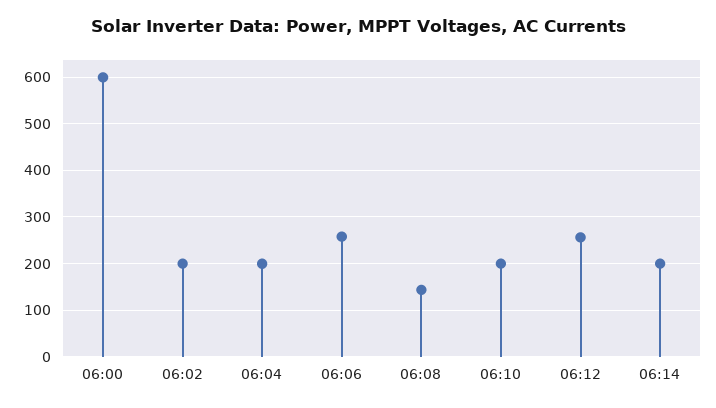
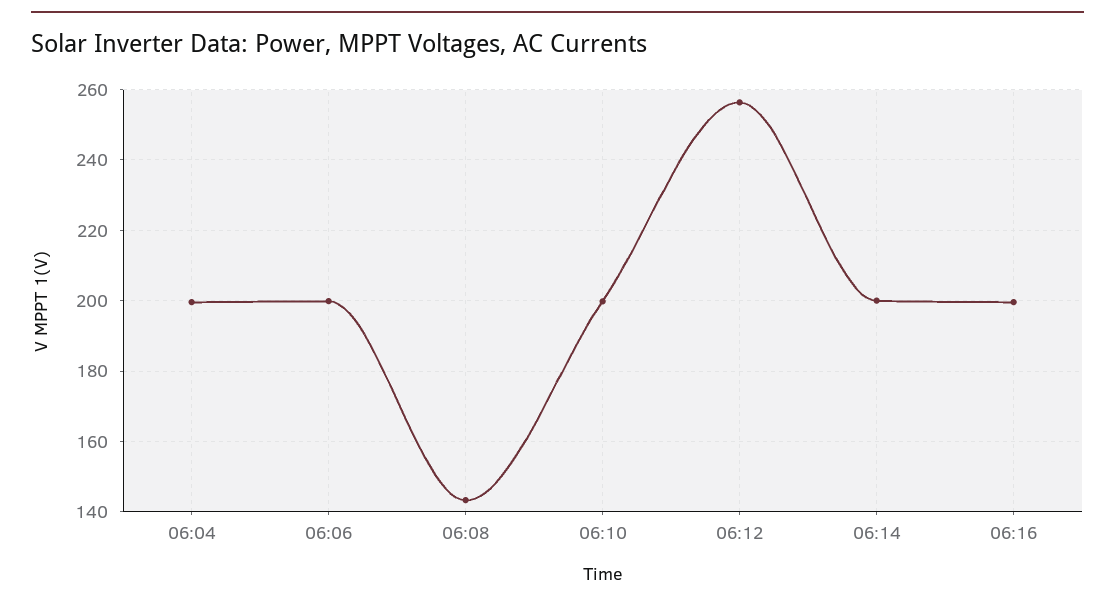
06:00: 600 -> none
06:02: 200 -> none
06:06: 260 -> 200
06:16: none -> 200

